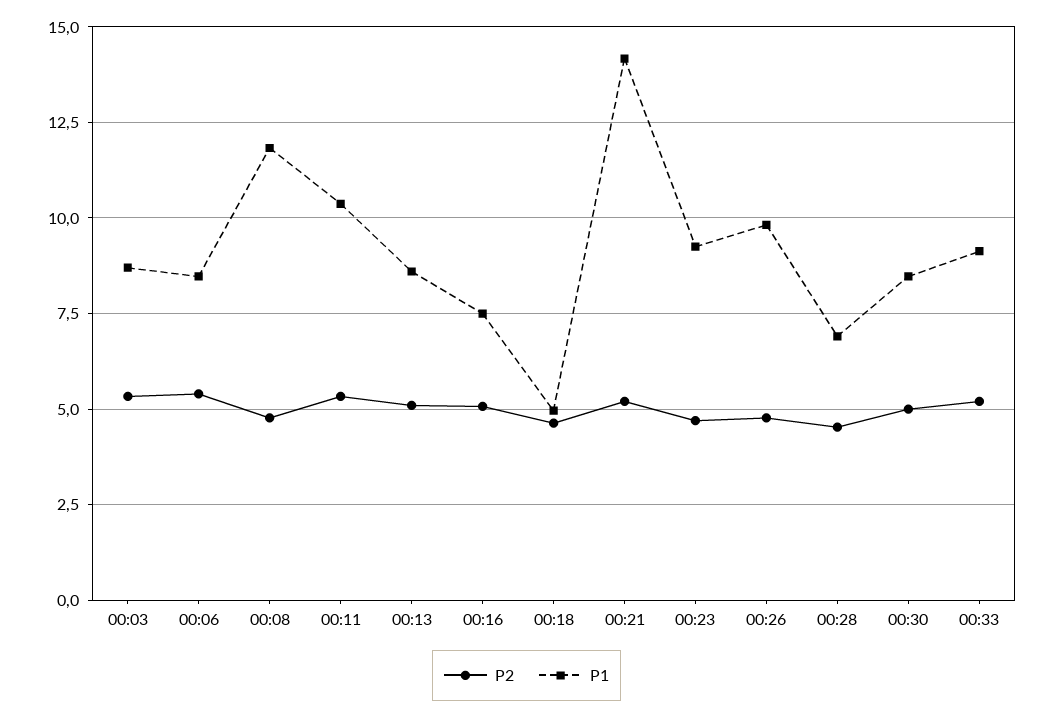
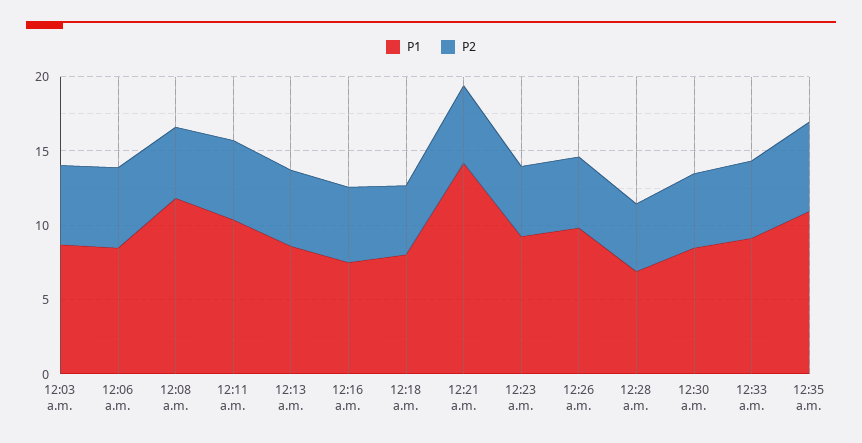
P1, 00:18: 5 -> 8
P1, 12:35 a.m.: none -> 11
P2, 12:35 a.m.: none -> 6

